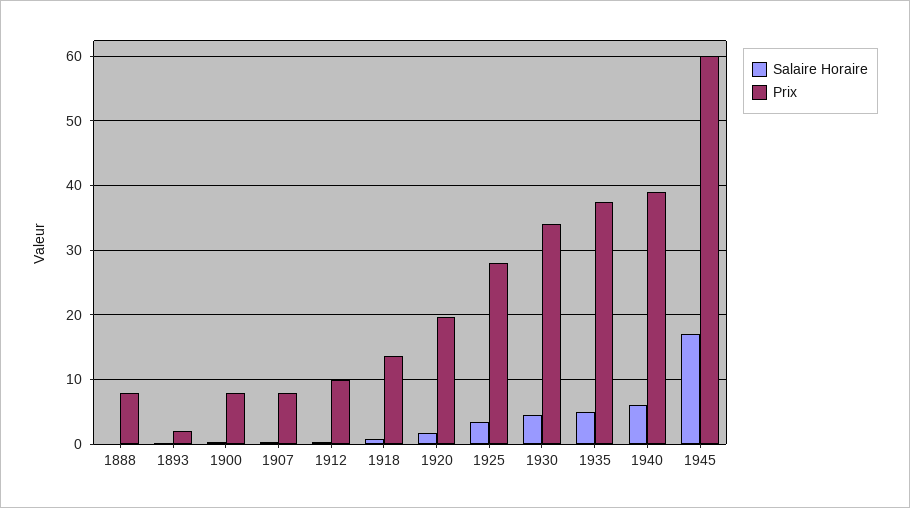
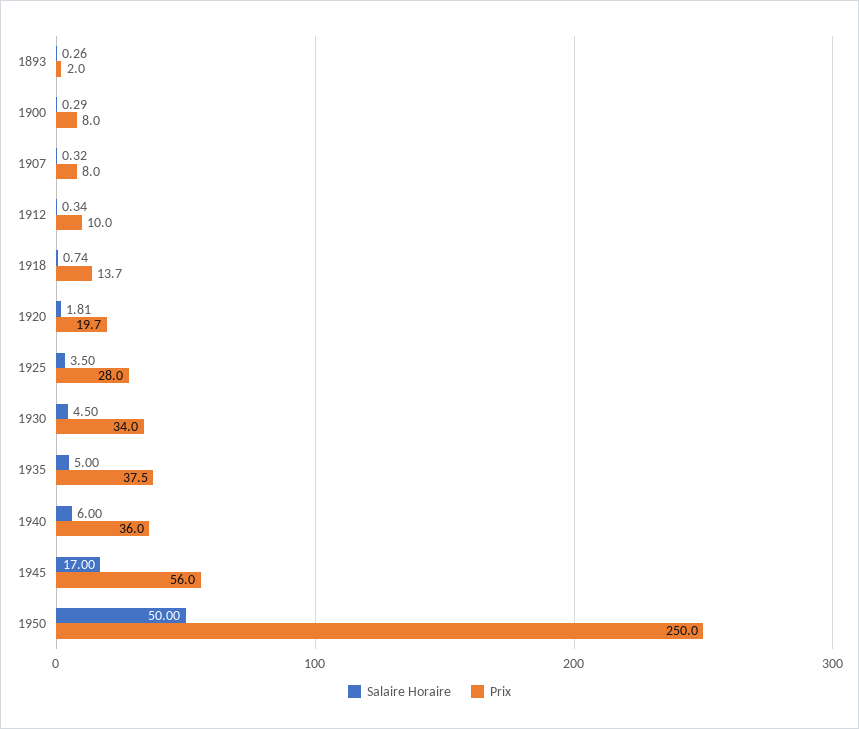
Salaire Horaire, 1888: 0 -> none
Prix, 1888: 8 -> none
Prix, 1940: 39 -> 36
Prix, 1945: 60 -> 56
Salaire Horaire, 1950: none -> 50
Prix, 1950: none -> 250

